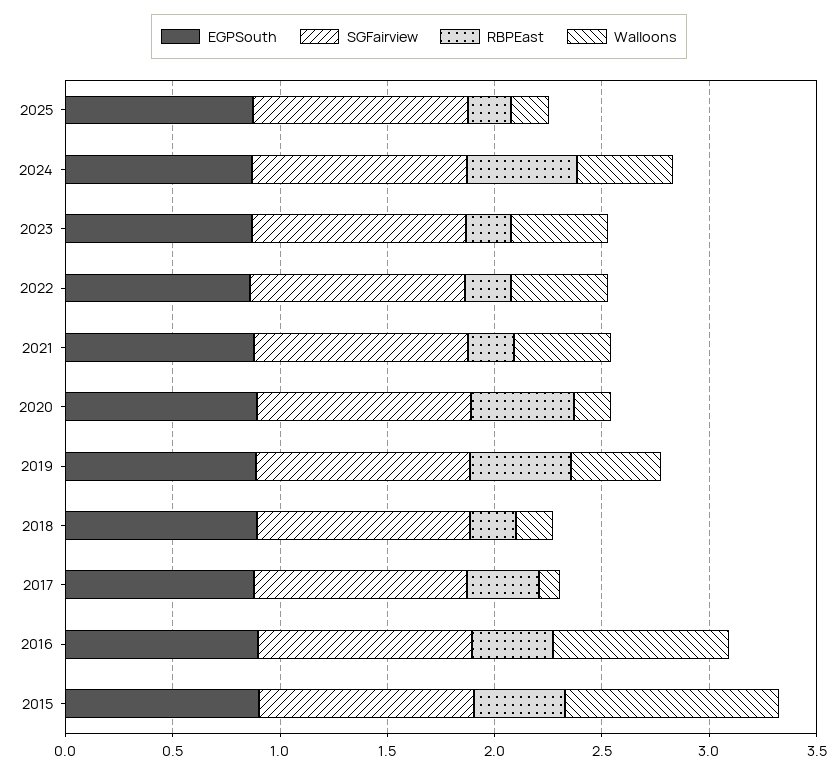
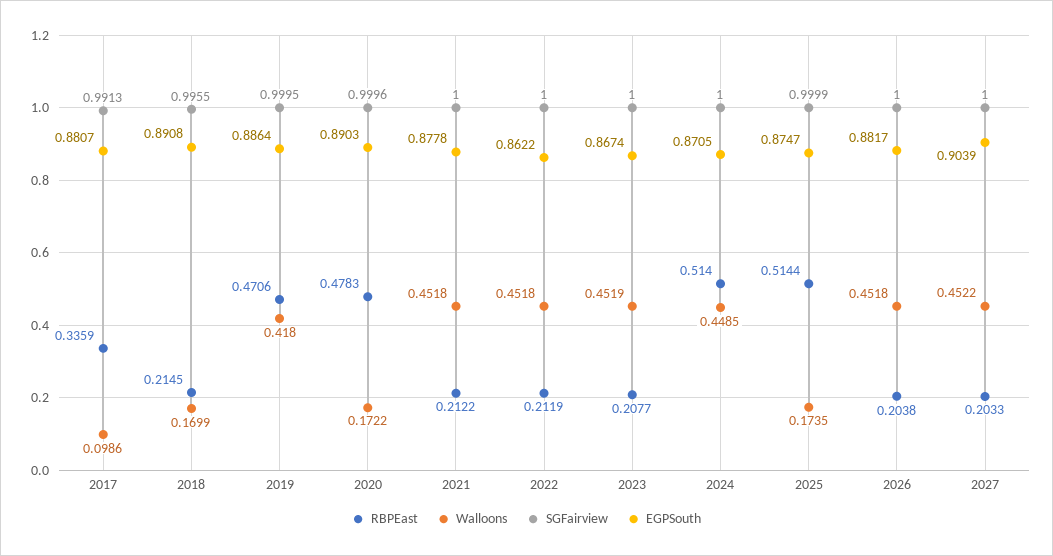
RBPEast, 2025: 0.2 -> 0.5144
EGPSouth, 2016: 0.9 -> none
SGFairview, 2016: 1 -> none
RBPEast, 2016: 0.4 -> none
Walloons, 2016: 0.8 -> none
EGPSouth, 2015: 0.9 -> none
SGFairview, 2015: 1 -> none
RBPEast, 2015: 0.4 -> none
Walloons, 2015: 1 -> none
RBPEast, 2026: none -> 0.2038
Walloons, 2026: none -> 0.4518
SGFairview, 2026: none -> 1
EGPSouth, 2026: none -> 0.8817
RBPEast, 2027: none -> 0.2033
Walloons, 2027: none -> 0.4522
SGFairview, 2027: none -> 1
EGPSouth, 2027: none -> 0.9039

